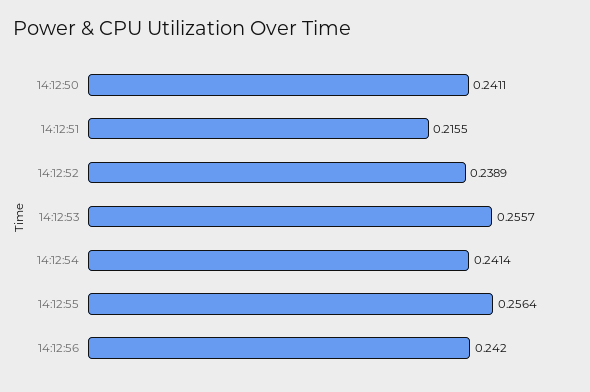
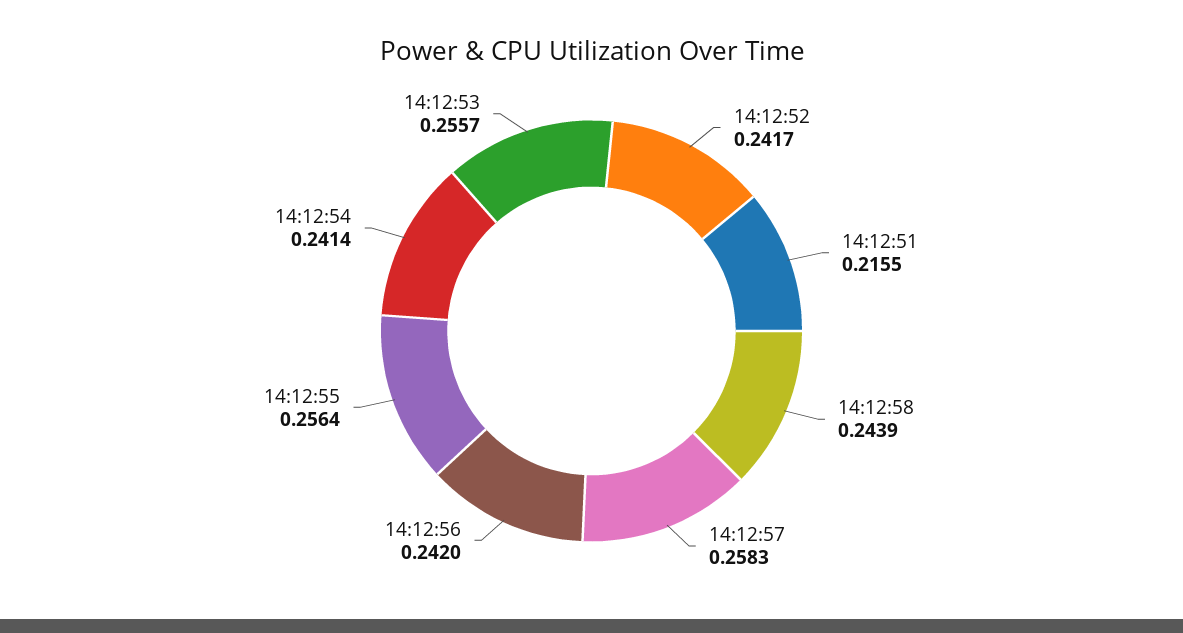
14:12:50: 0.2411 -> none
14:12:52: 0.2389 -> 0.2417
14:12:58: none -> 0.2439
14:12:57: none -> 0.2583

